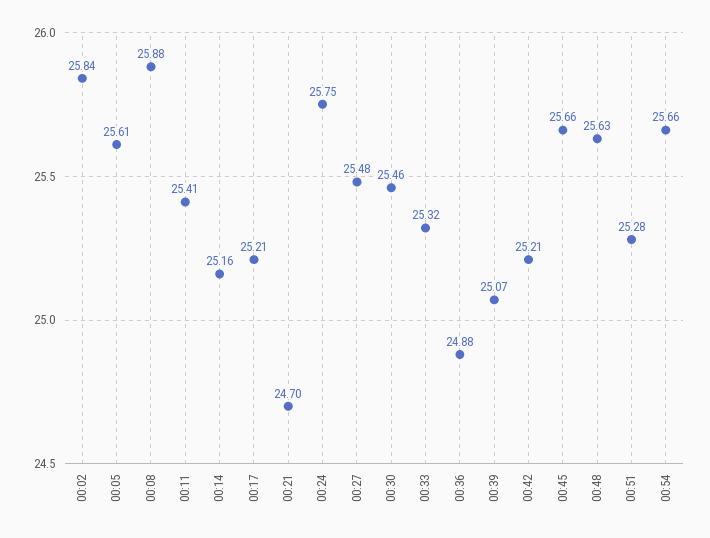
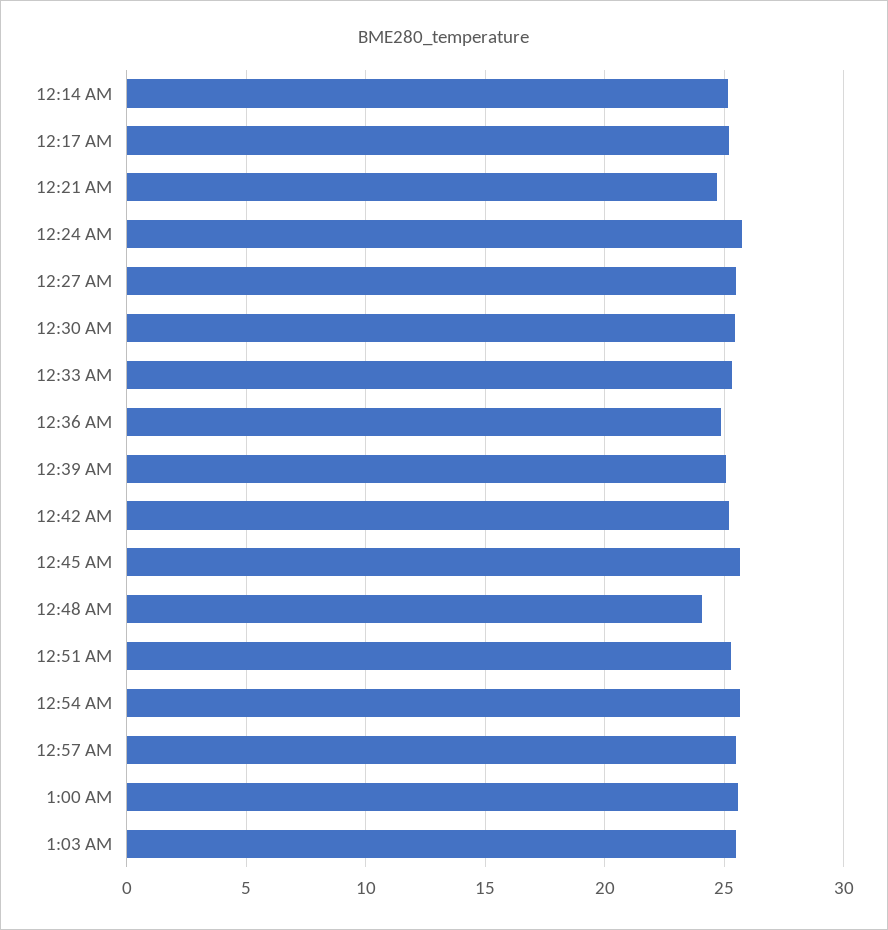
00:02: 25.84 -> none
00:05: 25.61 -> none
00:08: 25.88 -> none
00:11: 25.41 -> none
00:48: 25.63 -> 24
12:57 AM: none -> 25.5
1:00 AM: none -> 25.5
1:03 AM: none -> 25.5

